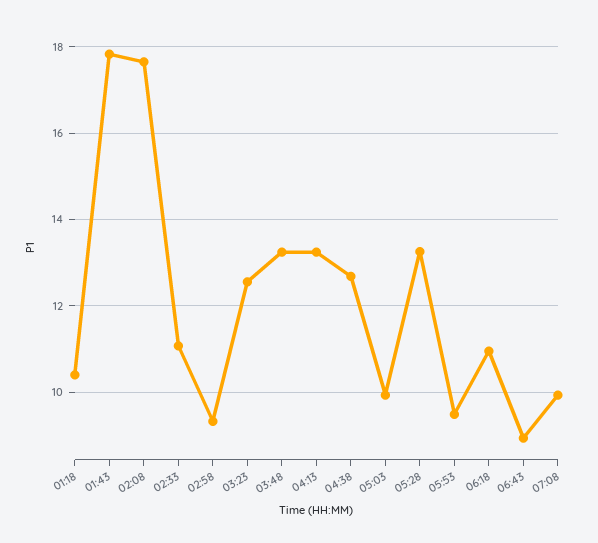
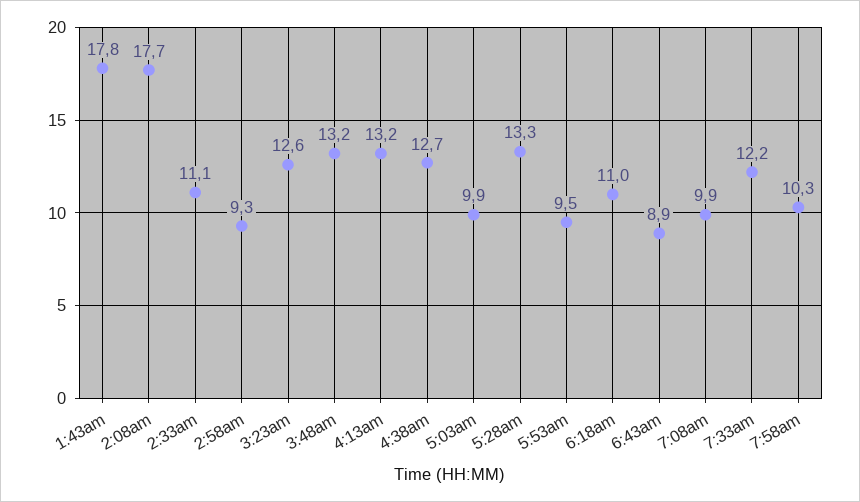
01:18: 10.4 -> none
7:33am: none -> 12.2
7:58am: none -> 10.3

